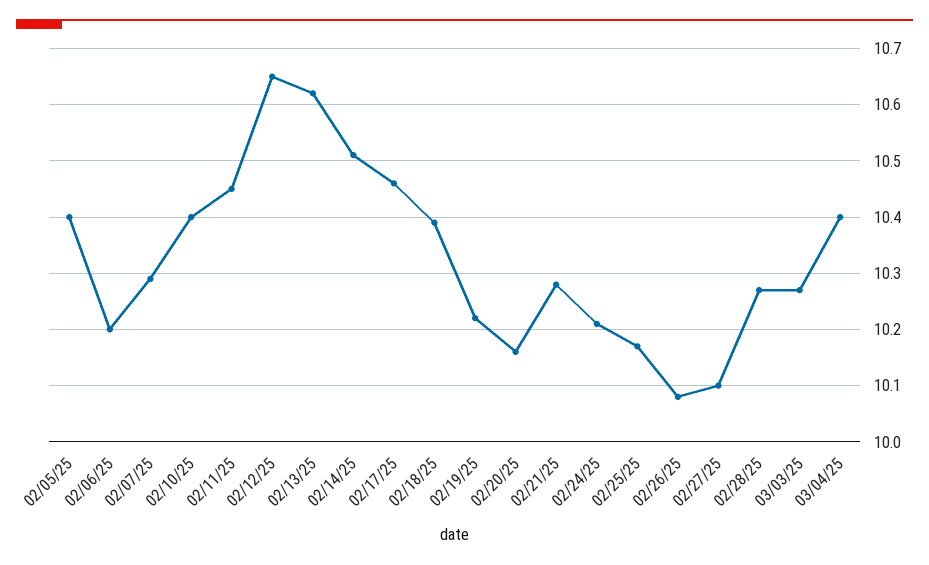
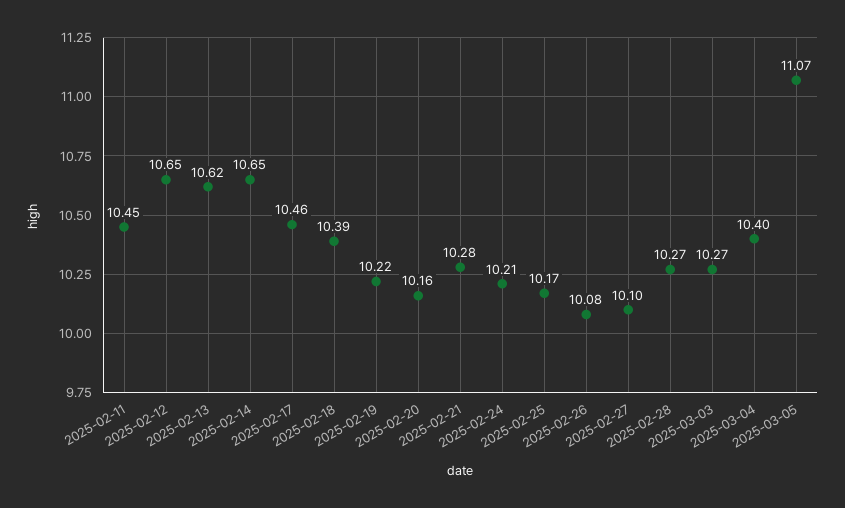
02/05/25: 10.4 -> none
02/06/25: 10.2 -> none
02/07/25: 10.3 -> none
02/10/25: 10.4 -> none
02/14/25: 10.5 -> 10.65
2025-03-05: none -> 11.07

